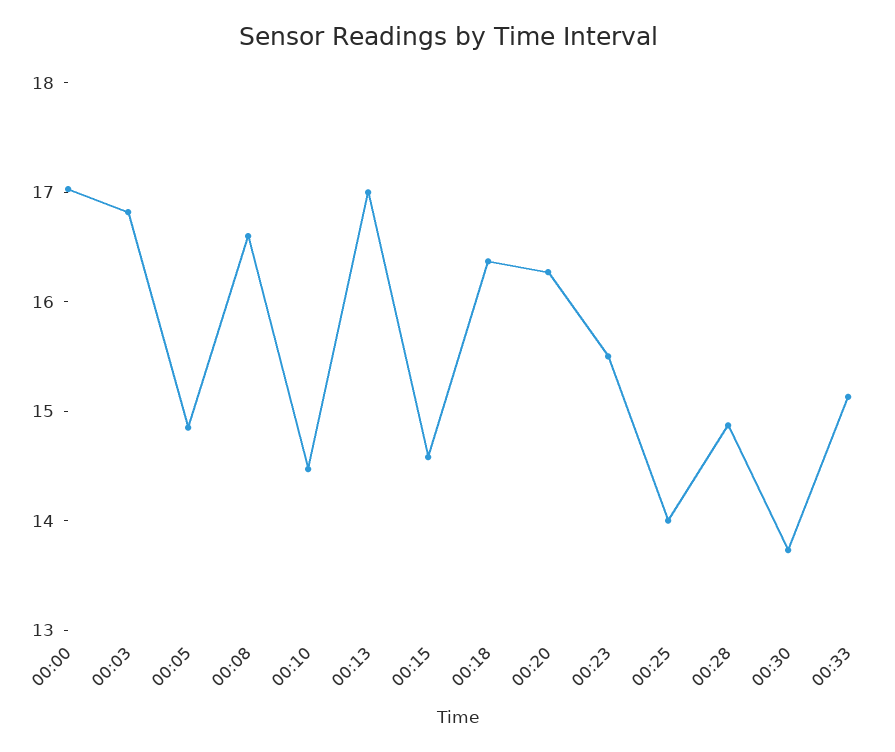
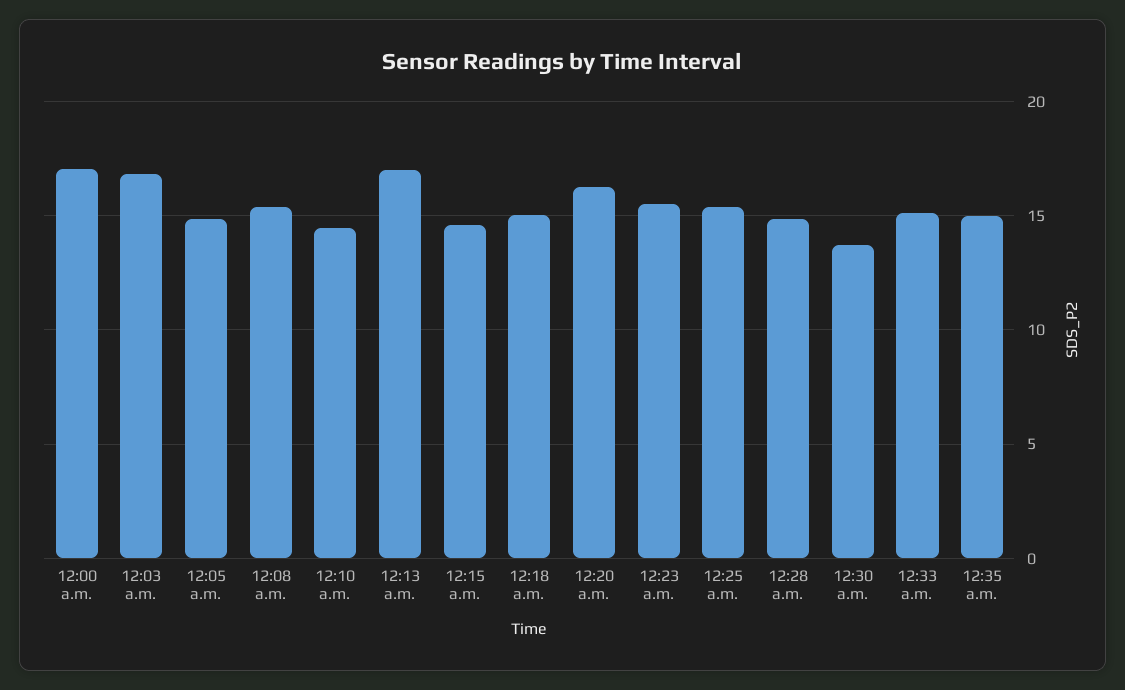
00:08: 16.6 -> 15.5
00:18: 16.4 -> 15
00:25: 14 -> 15.5
12:35 a.m.: none -> 15

